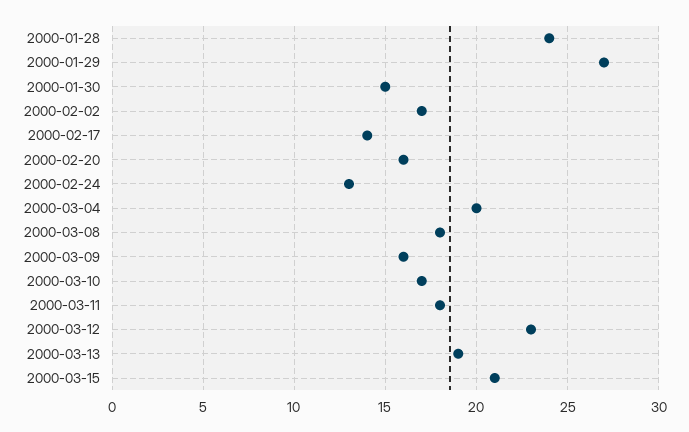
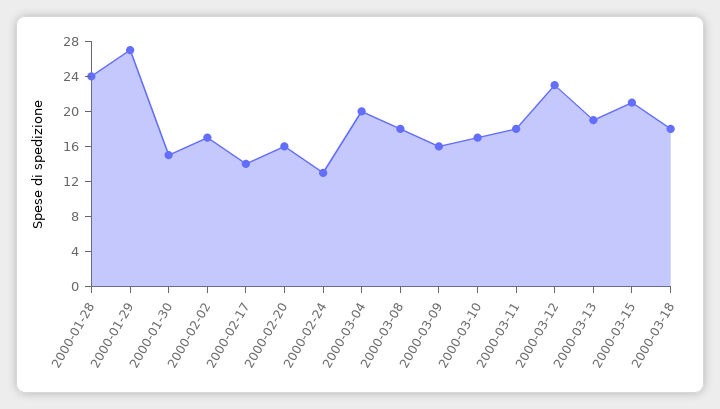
2000-03-18: none -> 18

